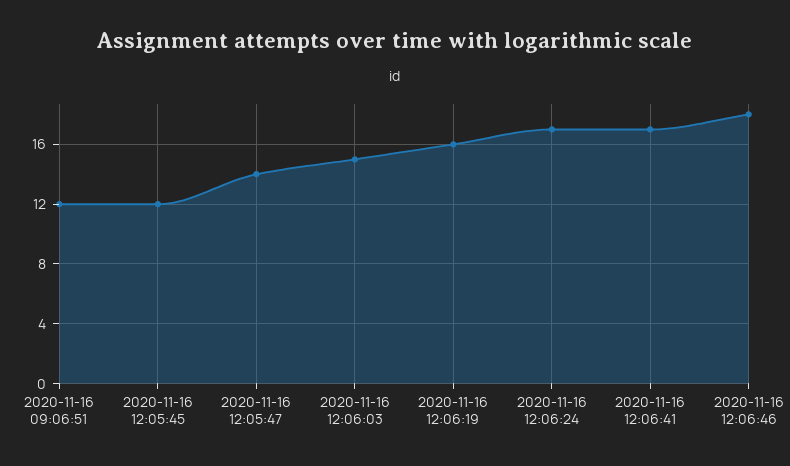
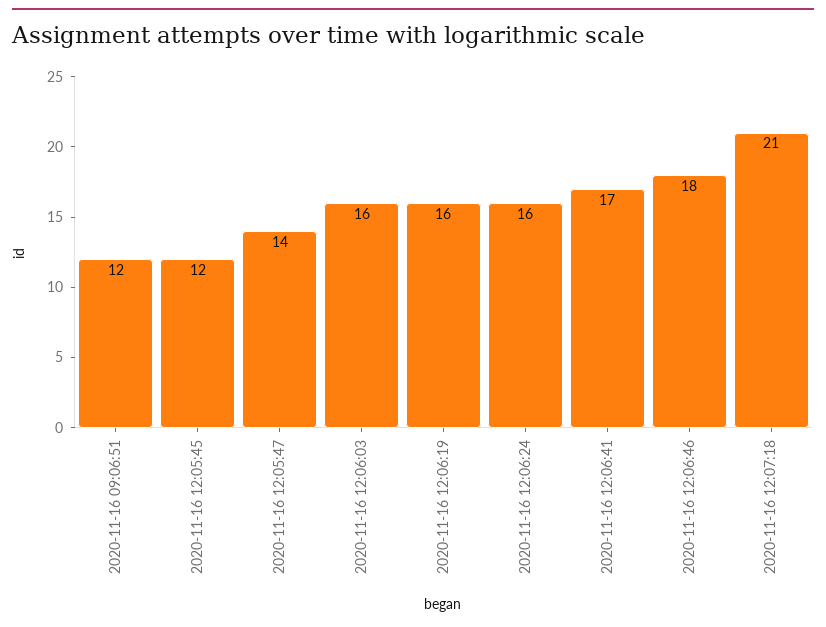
2020-11-16 12:06:03: 15 -> 16
2020-11-16 12:06:24: 17 -> 16
2020-11-16 12:07:18: none -> 21

